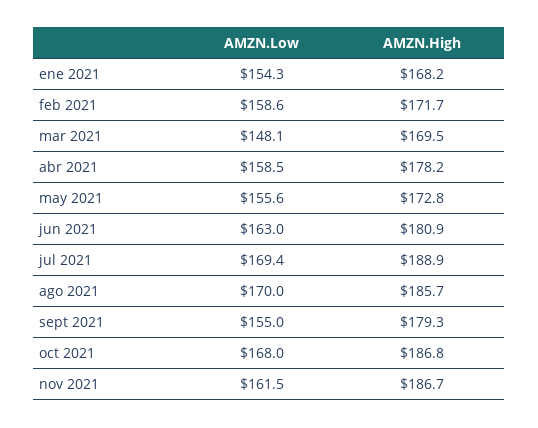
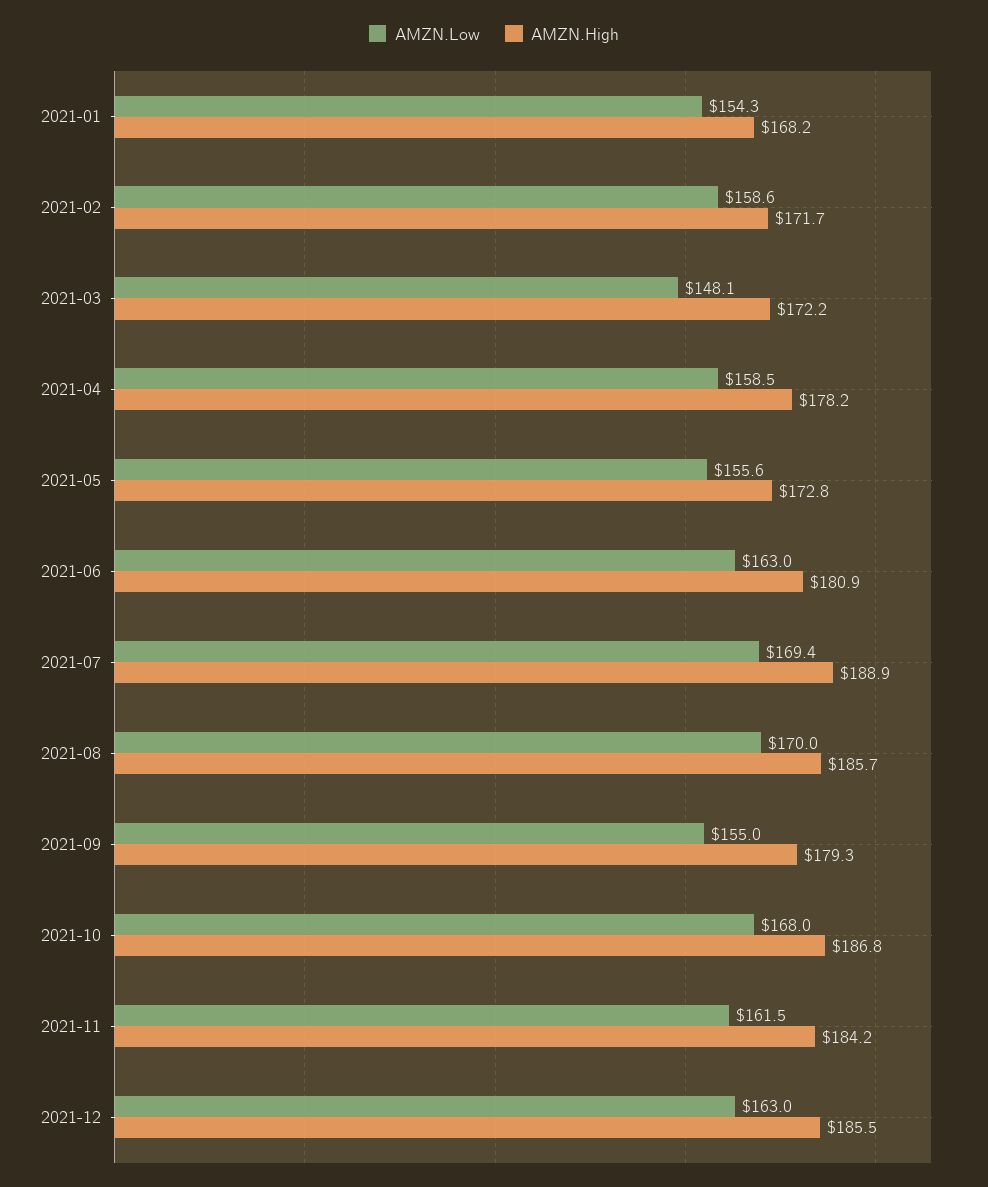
AMZN.High, mar 2021: 169.5 -> 172.2
AMZN.High, nov 2021: 186.7 -> 184.2
AMZN.Low, 2021-12: none -> 163
AMZN.High, 2021-12: none -> 185.5

